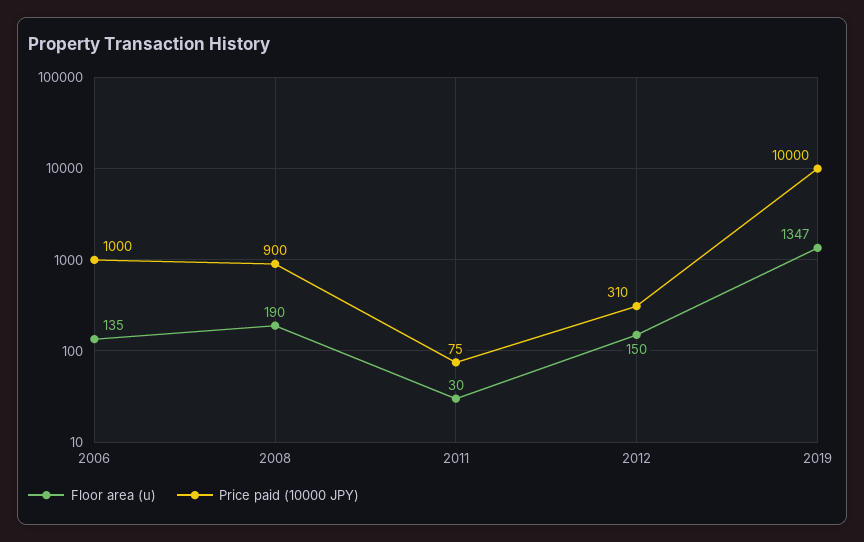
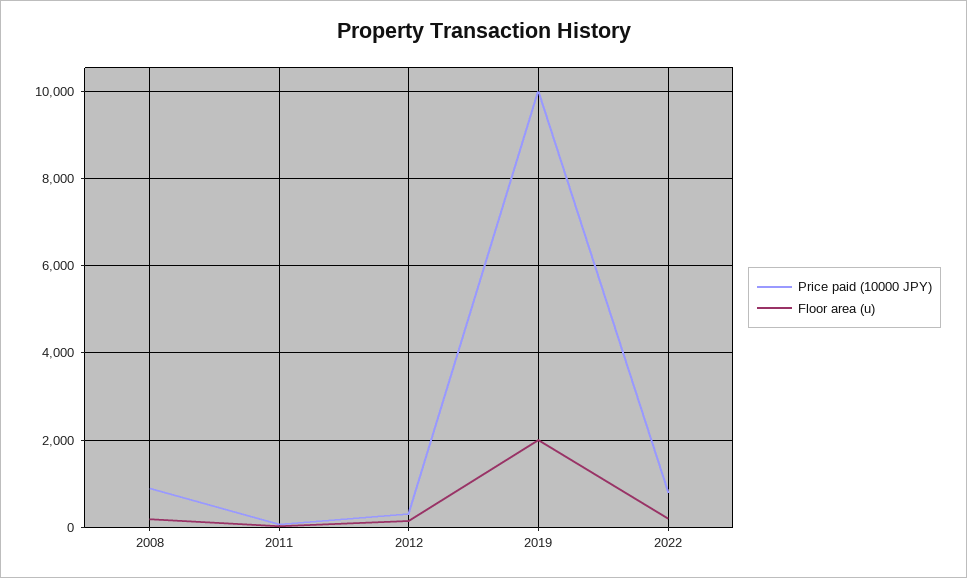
Floor area (u), 2006: 135 -> none
Price paid (10000 JPY), 2006: 1000 -> none
Floor area (u), 2019: 1347 -> 2000
Price paid (10000 JPY), 2022: none -> 800
Floor area (u), 2022: none -> 200

